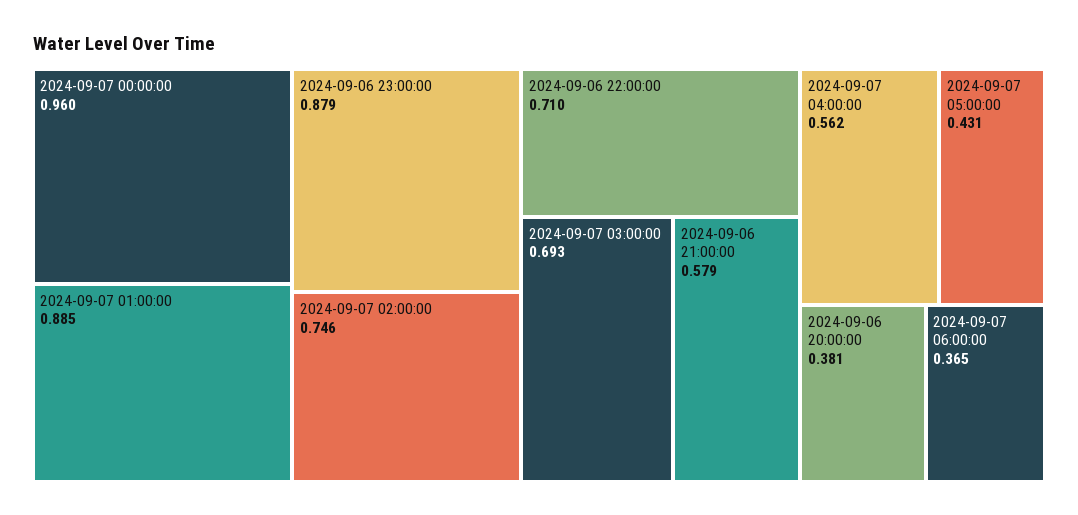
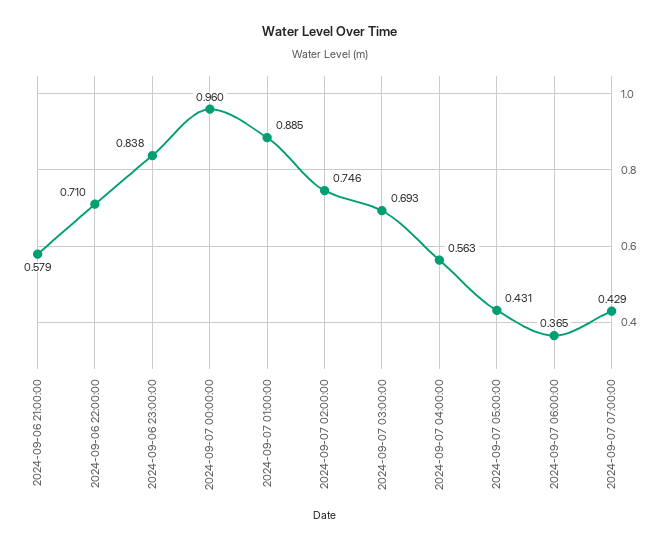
2024-09-06 23:00:00: 0.879 -> 0.838
2024-09-07 04:00:00: 0.562 -> 0.563
2024-09-06 20:00:00: 0.381 -> none
2024-09-07 07:00:00: none -> 0.429

